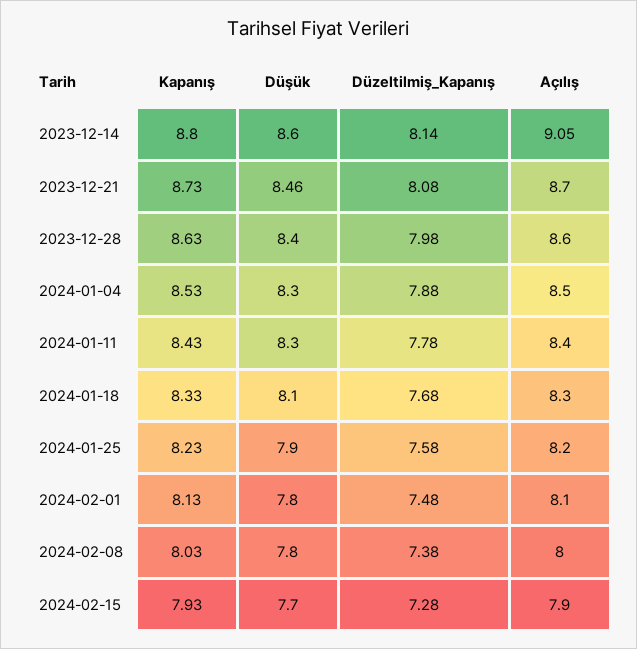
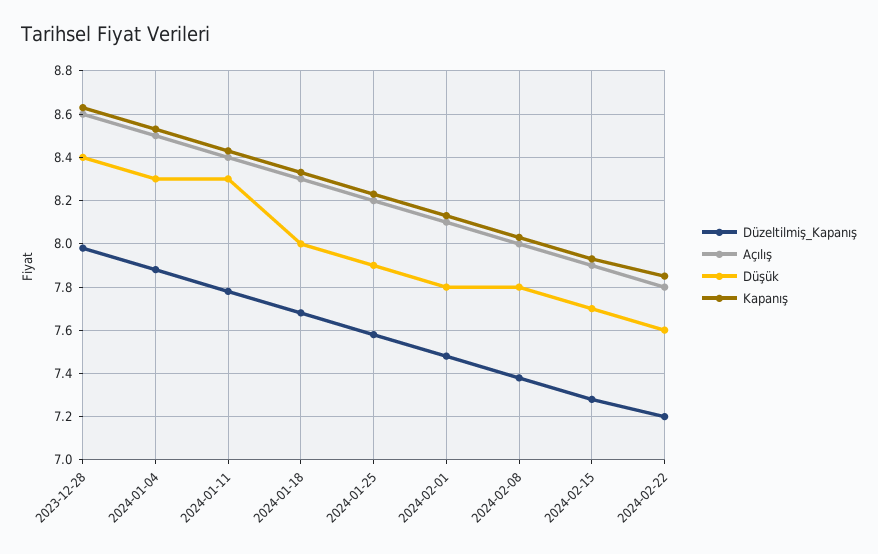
Kapanış, 2023-12-14: 8.8 -> none
Düşük, 2023-12-14: 8.6 -> none
Düzeltilmiş_Kapanış, 2023-12-14: 8.14 -> none
Açılış, 2023-12-14: 9.05 -> none
Kapanış, 2023-12-21: 8.73 -> none
Düşük, 2023-12-21: 8.46 -> none
Düzeltilmiş_Kapanış, 2023-12-21: 8.08 -> none
Açılış, 2023-12-21: 8.7 -> none
Düşük, 2024-01-18: 8.1 -> 8
Düzeltilmiş_Kapanış, 2024-02-22: none -> 7.2
Açılış, 2024-02-22: none -> 7.8
Düşük, 2024-02-22: none -> 7.6
Kapanış, 2024-02-22: none -> 7.85

